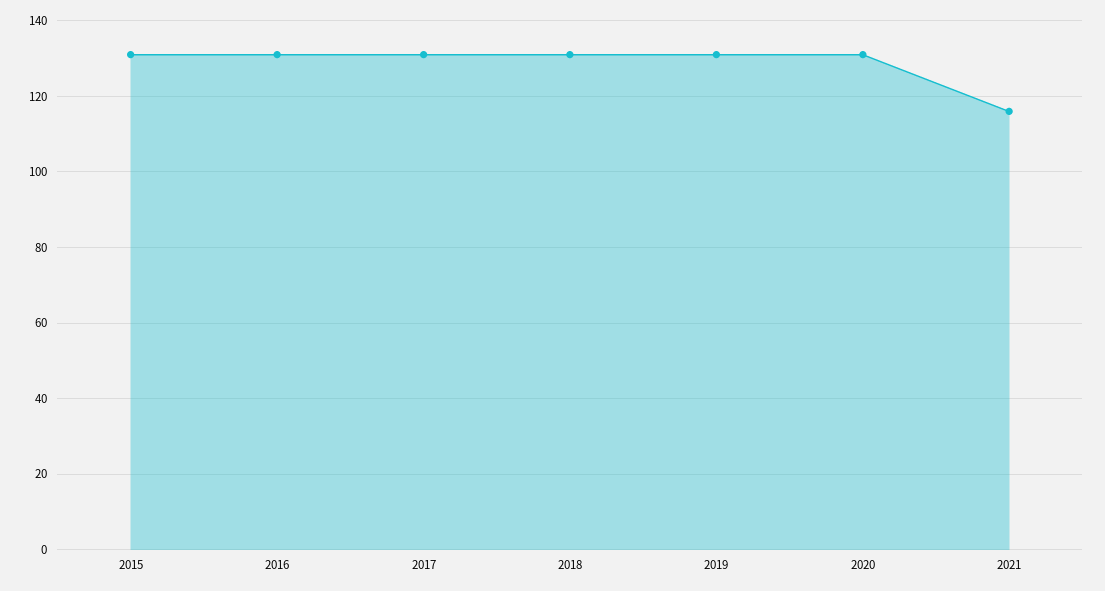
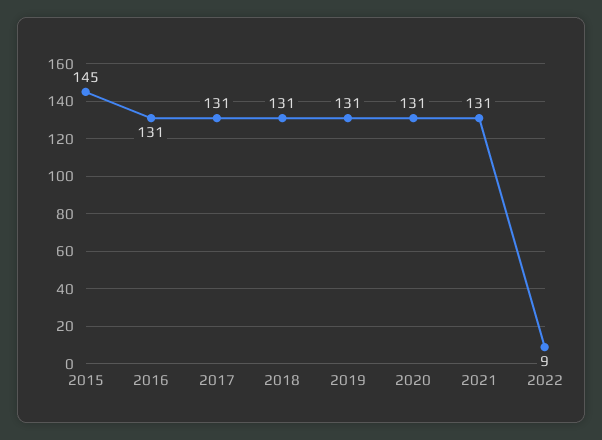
2015: 130 -> 145
2021: 115 -> 131
2022: none -> 9

